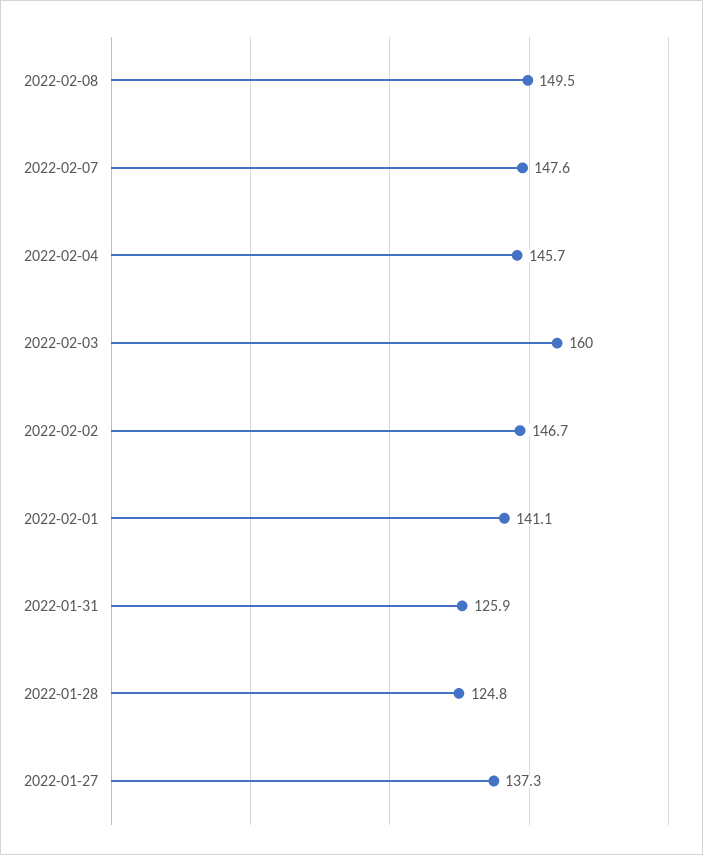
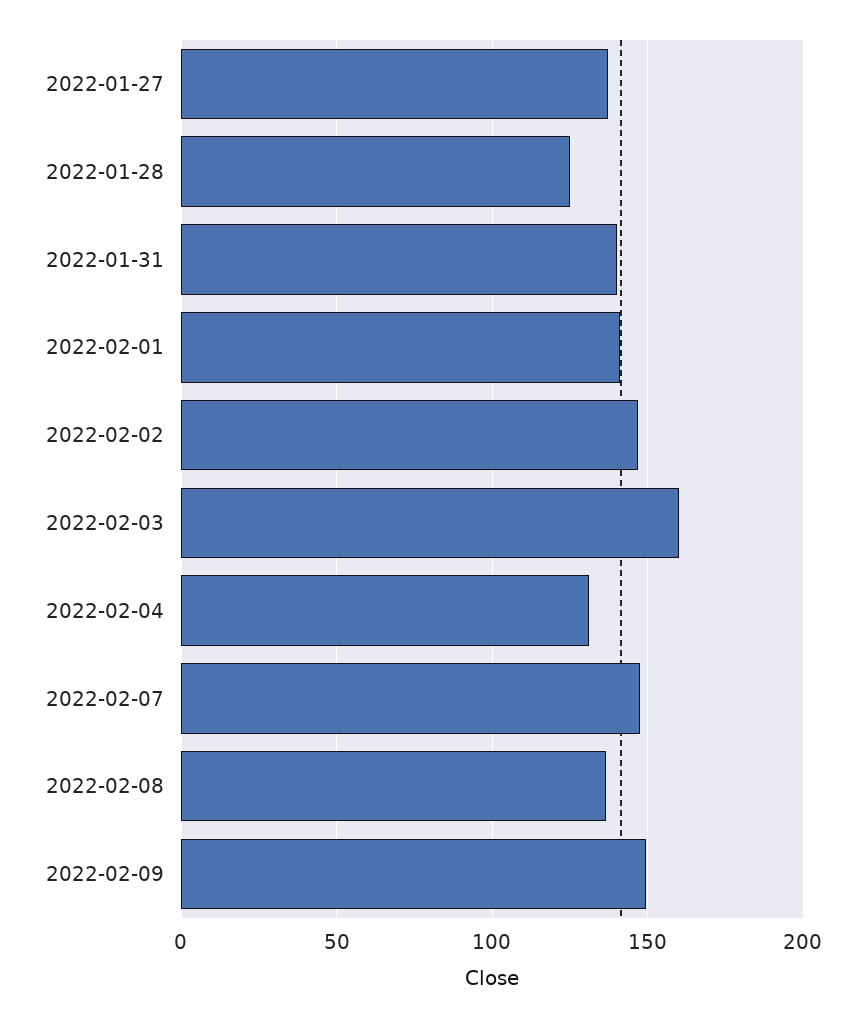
2022-02-08: 149.5 -> 135
2022-02-04: 145.7 -> 130
2022-01-31: 125.9 -> 140
2022-02-09: none -> 150

